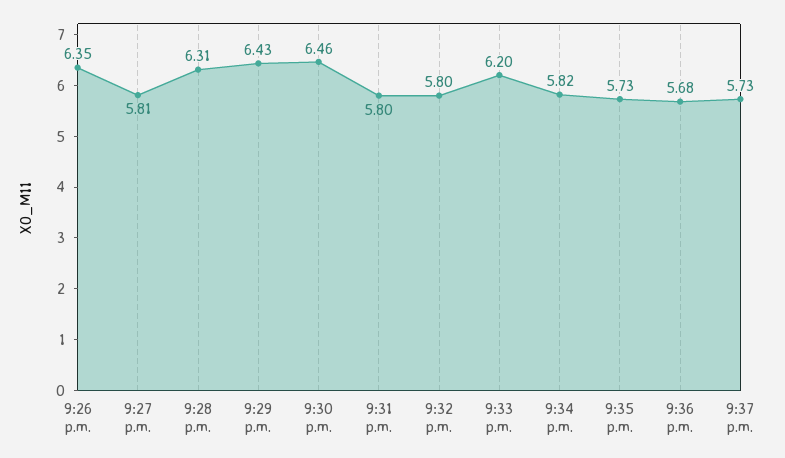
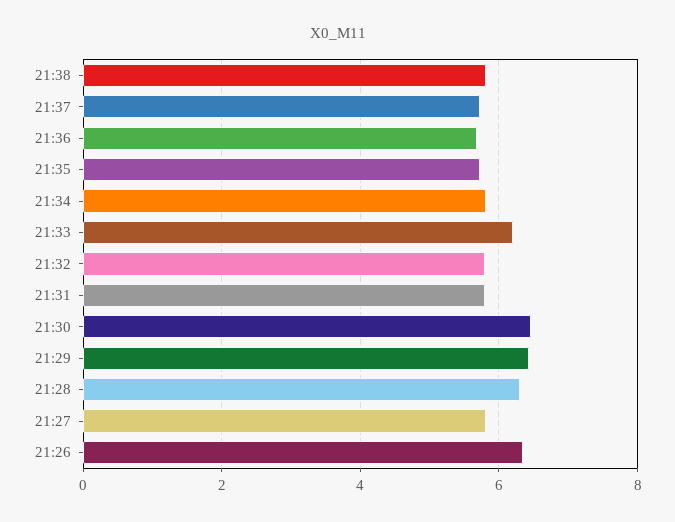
21:38: none -> 5.8

